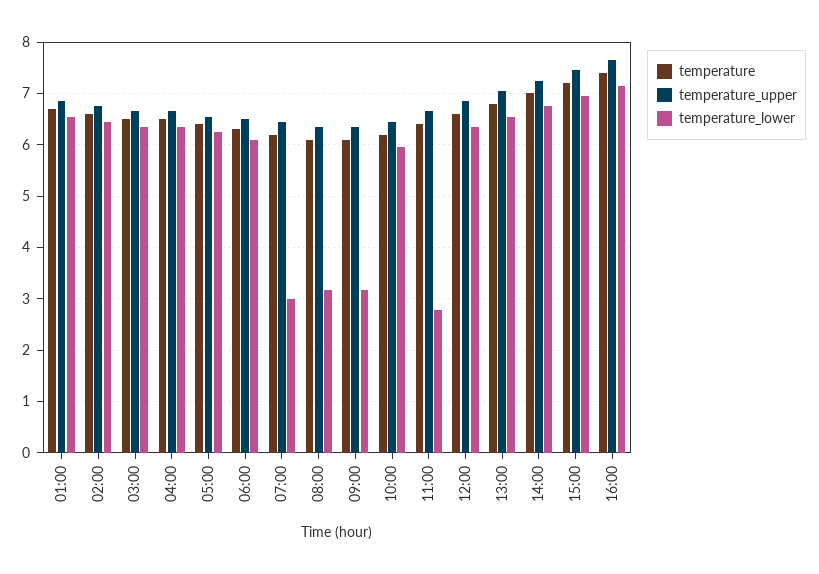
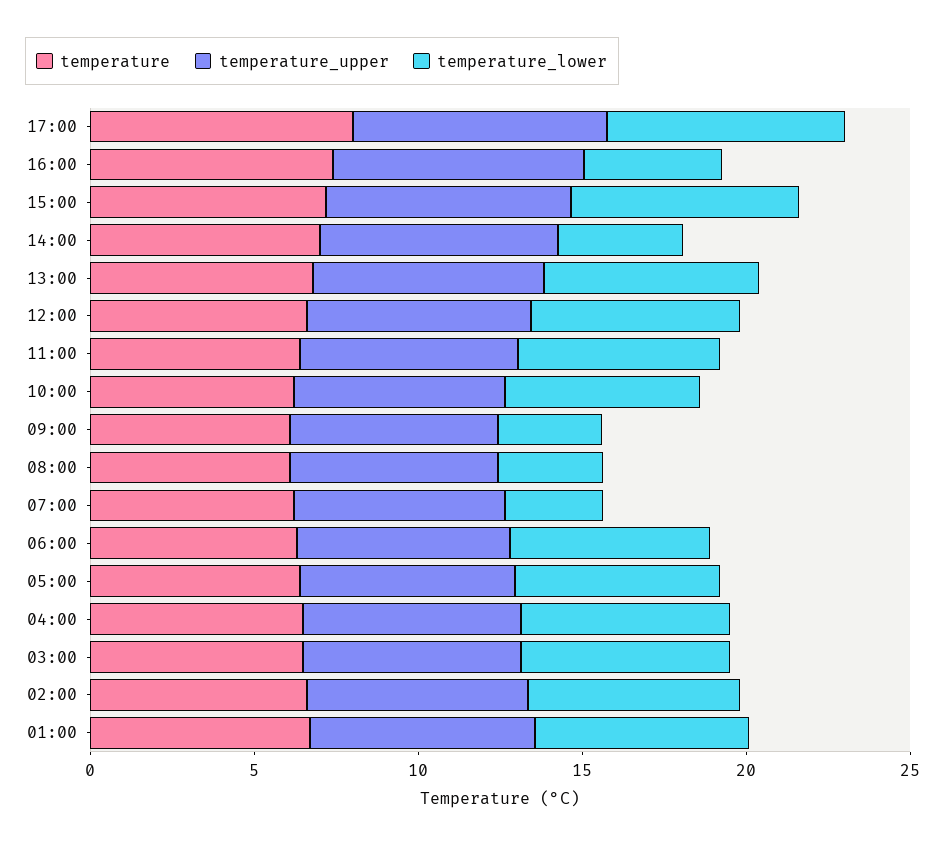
temperature_lower, 11:00: 2.8 -> 6
temperature_lower, 14:00: 6.8 -> 4
temperature_lower, 16:00: 7.2 -> 4
temperature, 17:00: none -> 8
temperature_upper, 17:00: none -> 8
temperature_lower, 17:00: none -> 7

